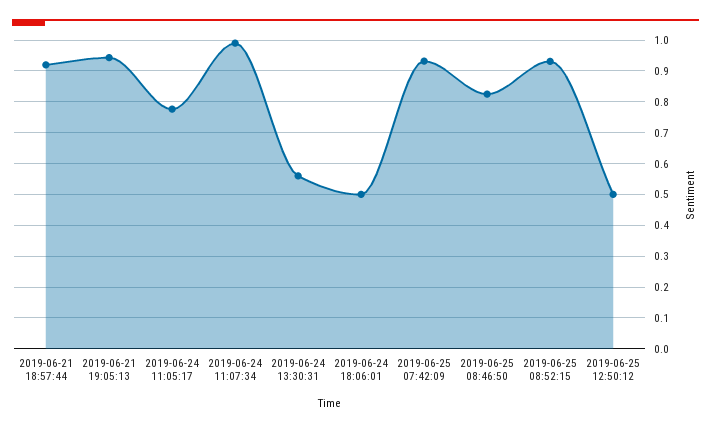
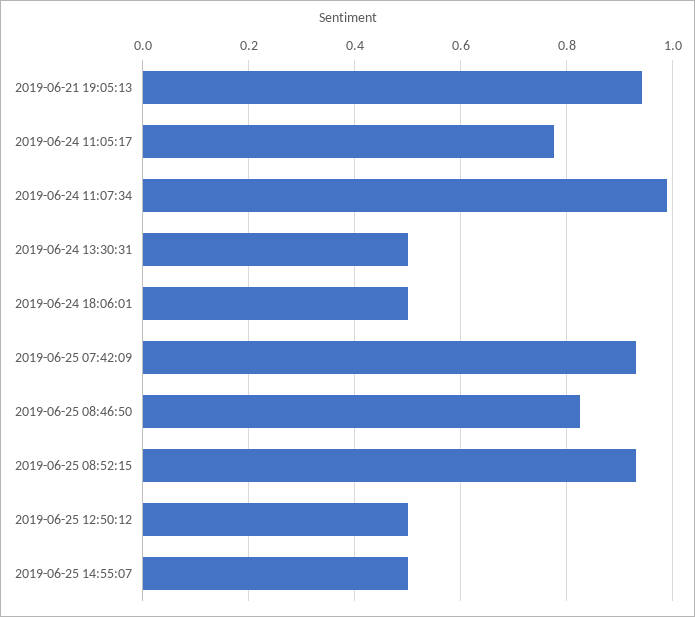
2019-06-21 18:57:44: 0.92 -> none
2019-06-24 13:30:31: 0.56 -> 0.5
2019-06-25 14:55:07: none -> 0.5

